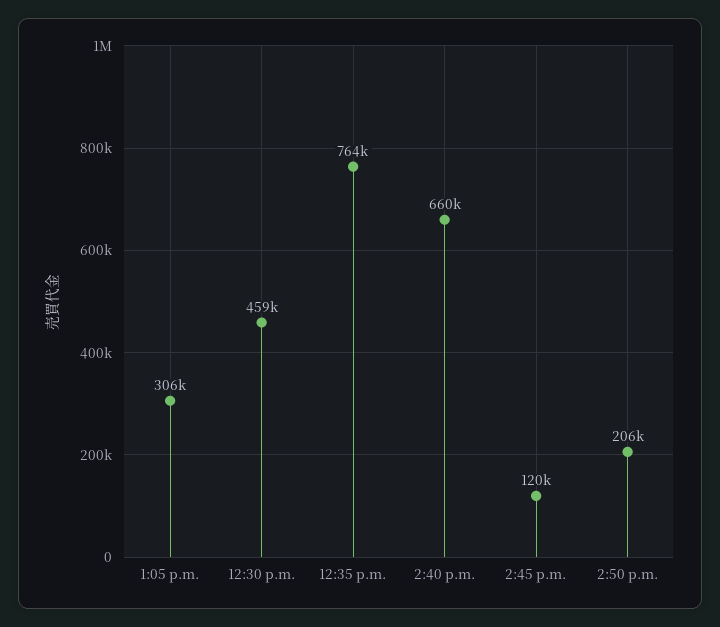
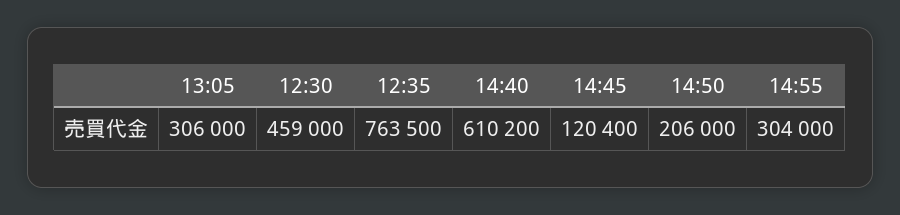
2:40 p.m.: 660000 -> 610200
14:55: none -> 304000

